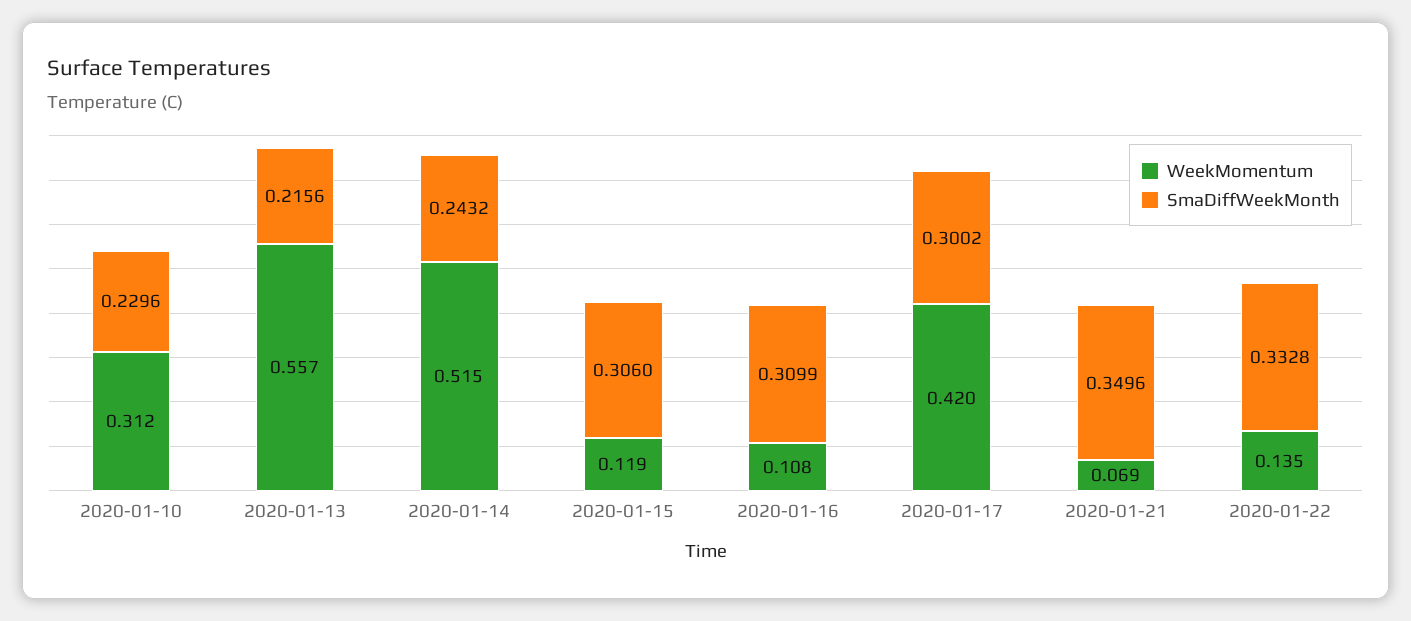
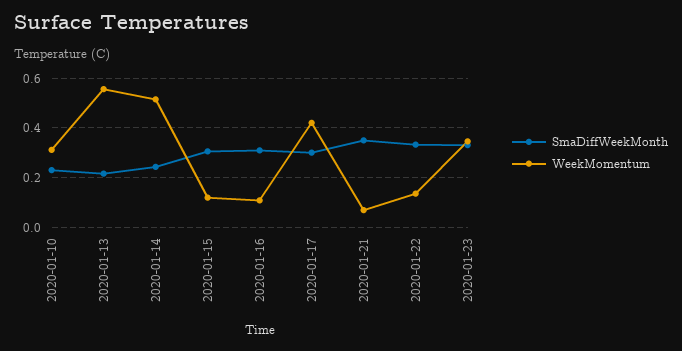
SmaDiffWeekMonth, 2020-01-23: none -> 0.325
WeekMomentum, 2020-01-23: none -> 0.35

